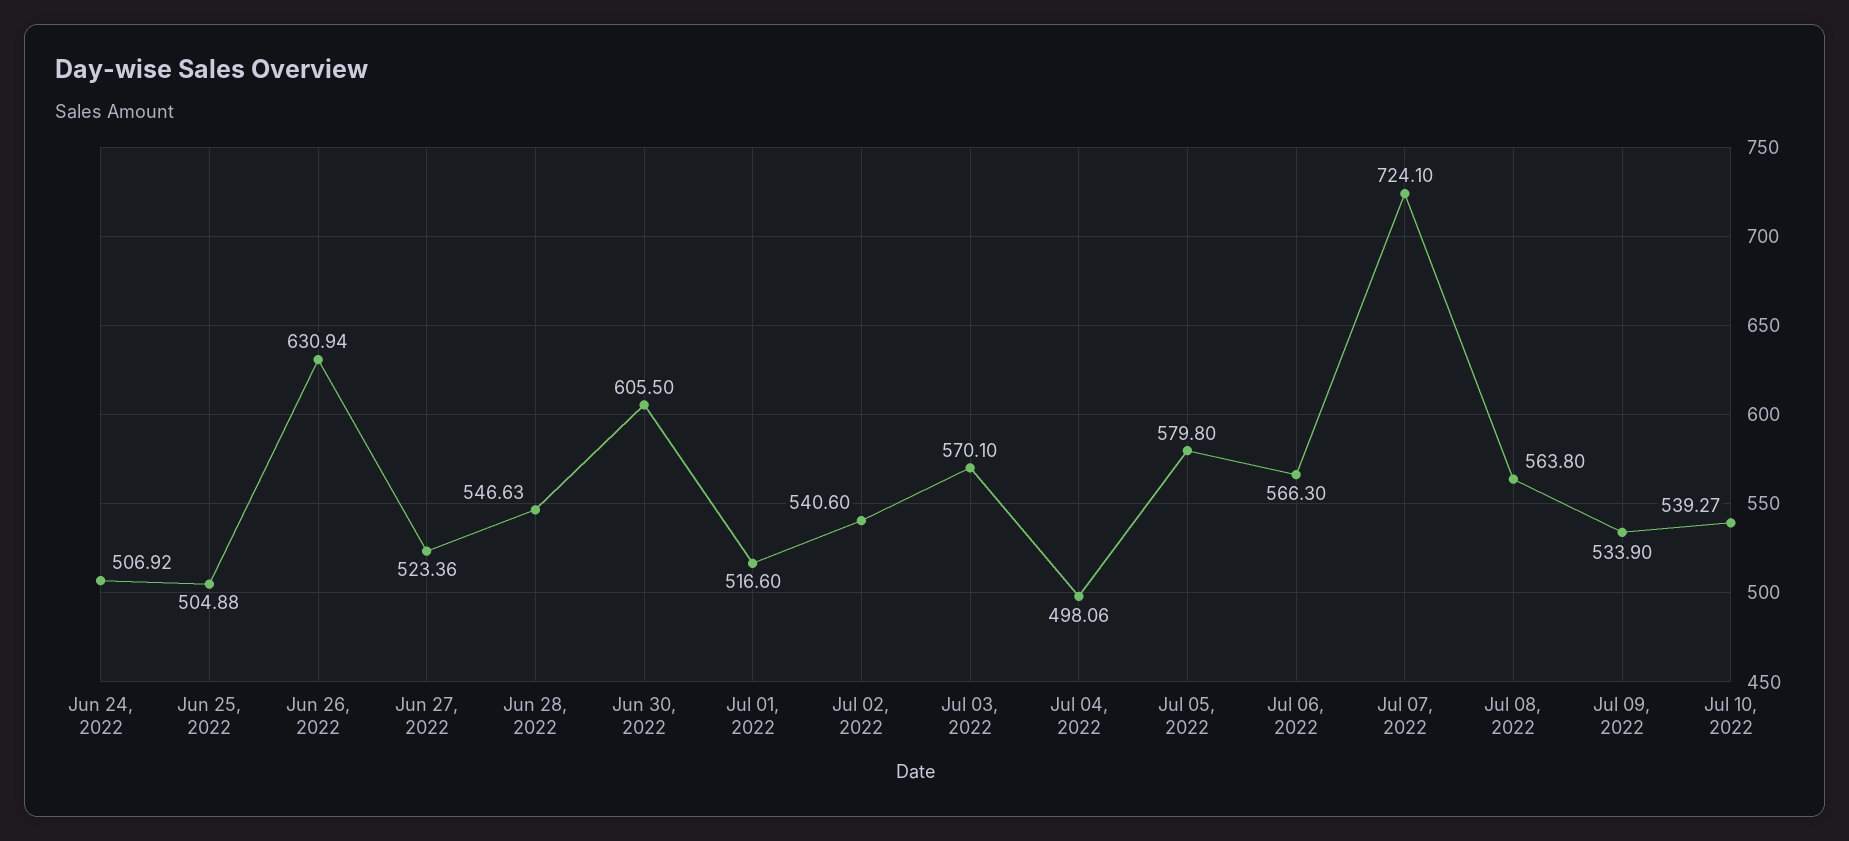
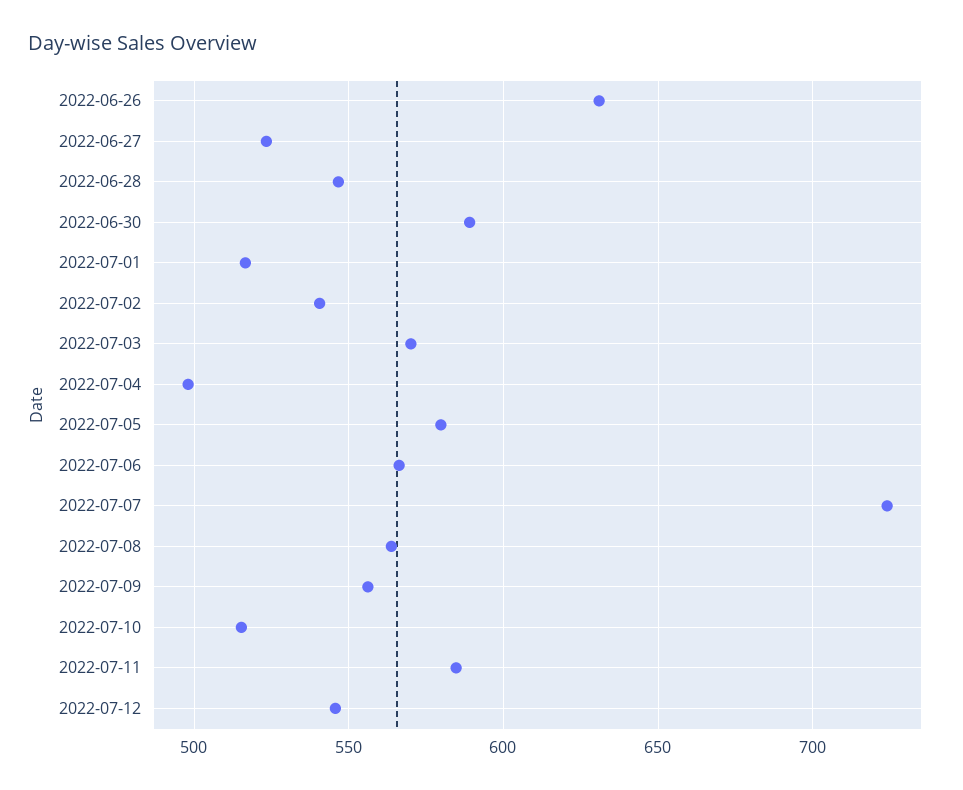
Jun 24, 2022: 506.92 -> none
Jun 25, 2022: 504.88 -> none
Jun 30, 2022: 605.5 -> 590
Jul 09, 2022: 533.9 -> 555
Jul 10, 2022: 539.27 -> 515
2022-07-11: none -> 585
2022-07-12: none -> 545

